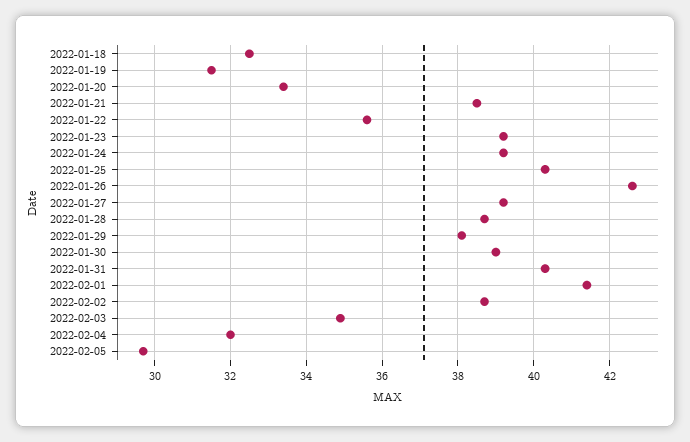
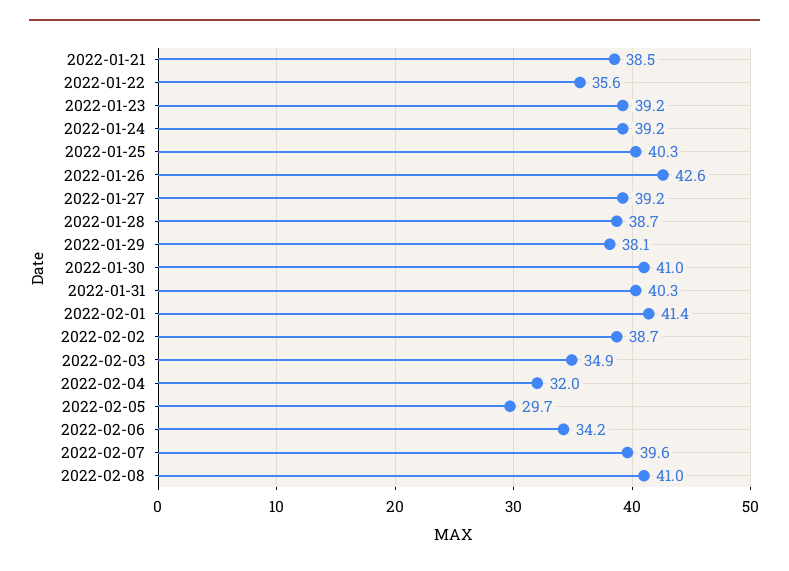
2022-01-18: 32.5 -> none
2022-01-19: 31.5 -> none
2022-01-20: 33.5 -> none
2022-01-30: 39 -> 41
2022-02-06: none -> 34.2
2022-02-07: none -> 39.6
2022-02-08: none -> 41

